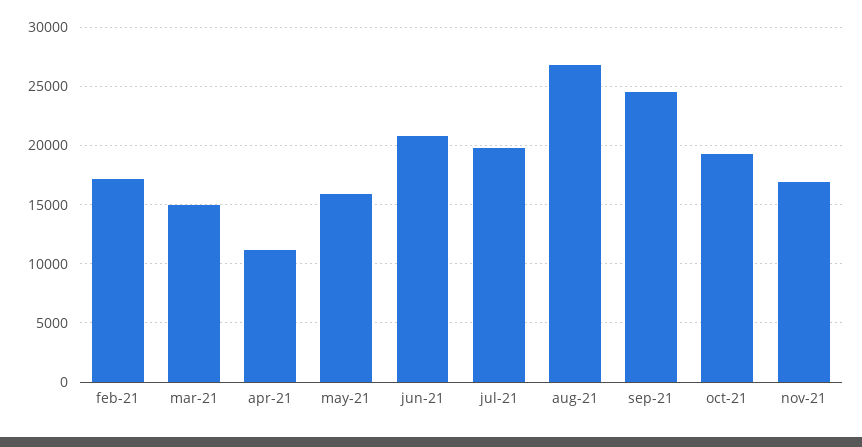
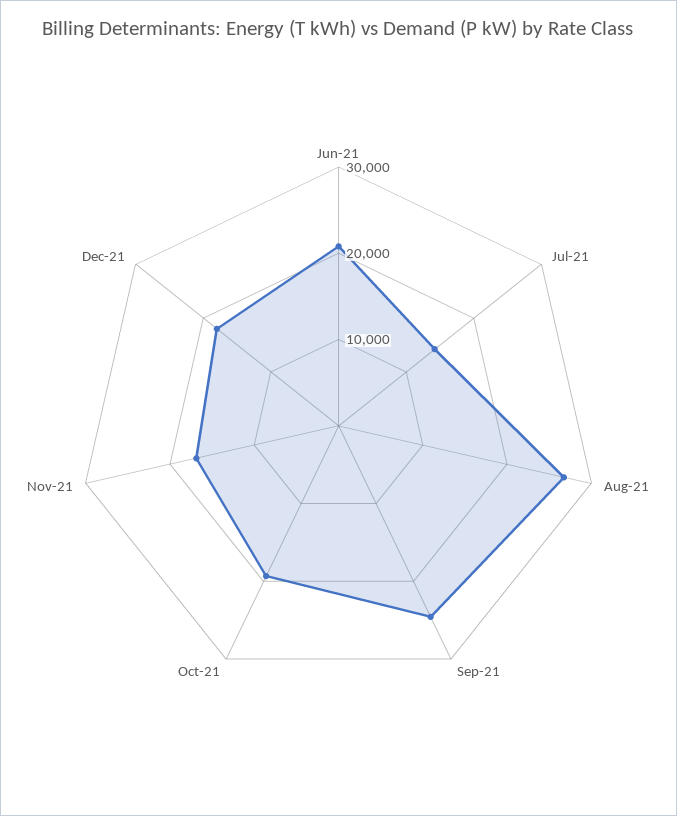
feb-21: 17000 -> none
mar-21: 15000 -> none
apr-21: 11000 -> none
may-21: 16000 -> none
jul-21: 20000 -> 14000
Dec-21: none -> 18000

